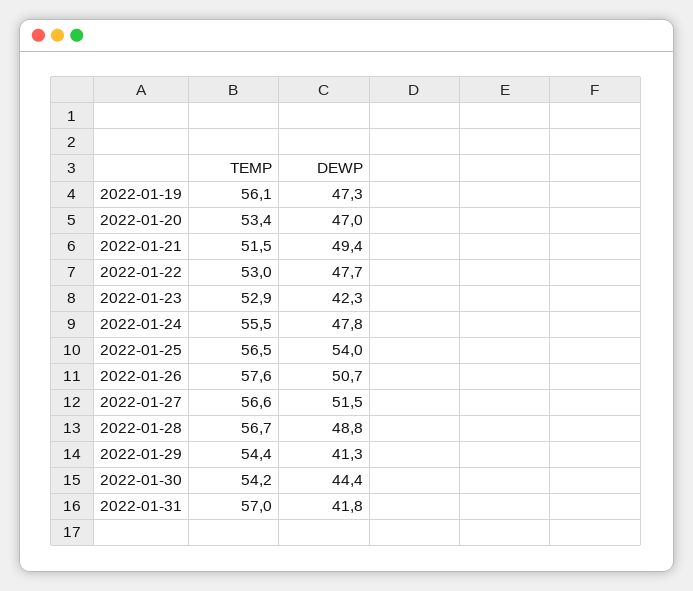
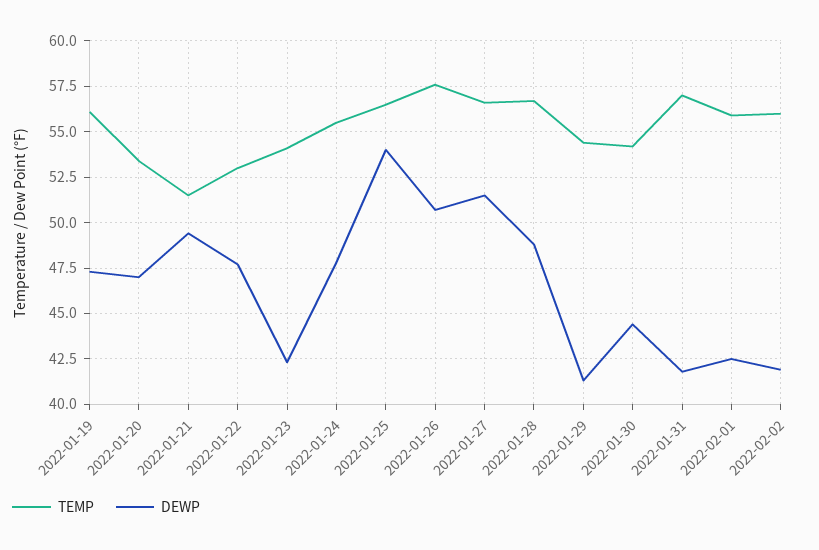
TEMP, 2022-01-23: 52.9 -> 54
TEMP, 2022-02-01: none -> 56
DEWP, 2022-02-01: none -> 42.5
TEMP, 2022-02-02: none -> 56
DEWP, 2022-02-02: none -> 42

